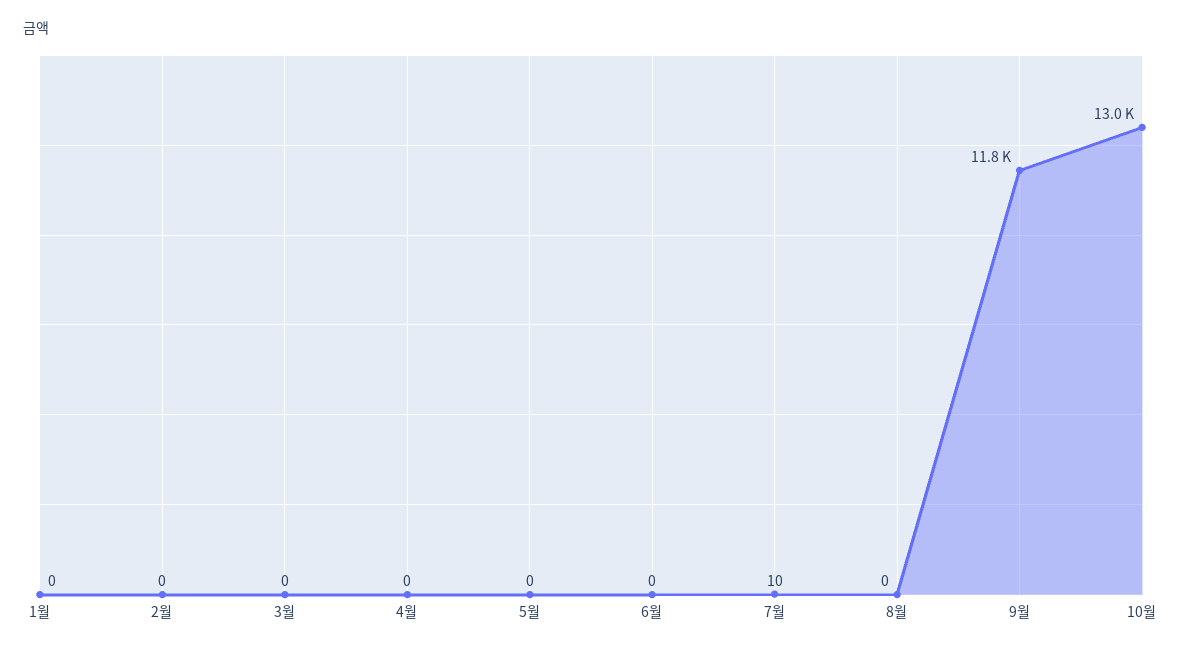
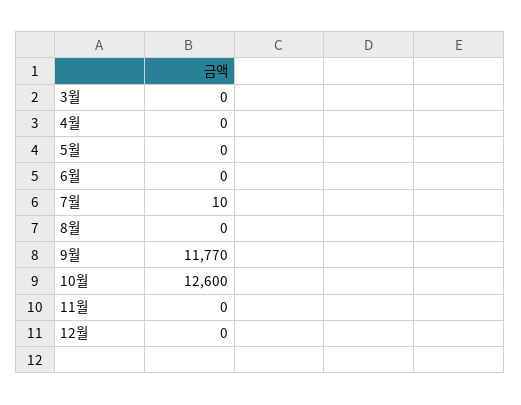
1월: 0 -> none
2월: 0 -> none
10월: 13000 -> 12600
11월: none -> 0
12월: none -> 0

